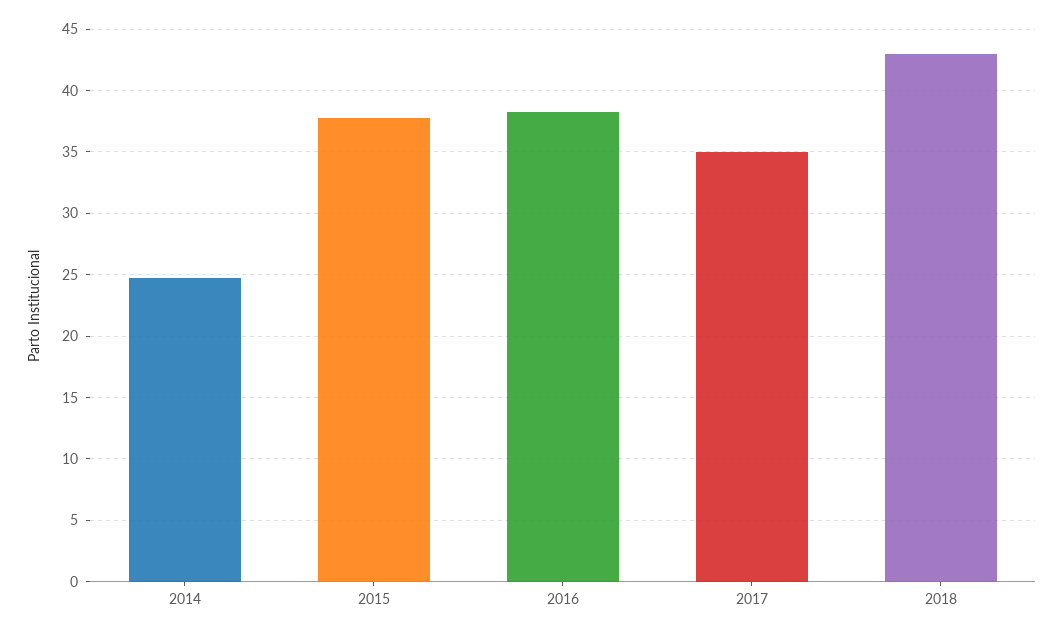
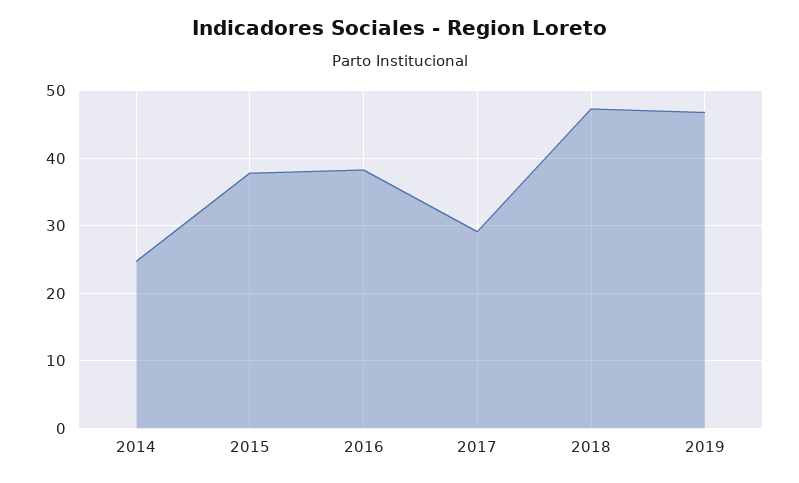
2017: 35 -> 29
2018: 43 -> 47
2019: none -> 47

